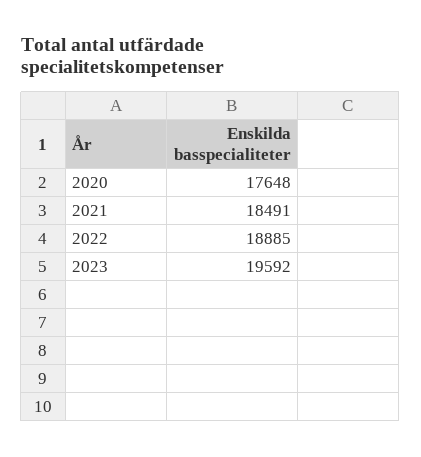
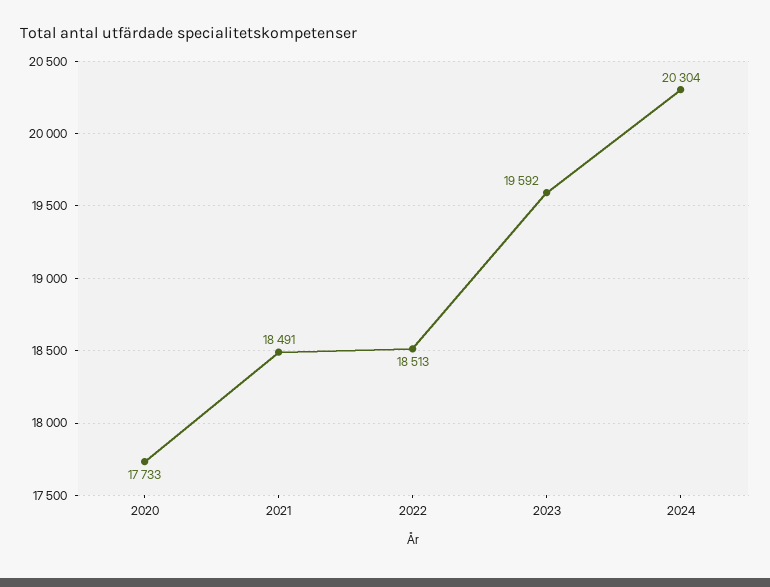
2020: 17648 -> 17733
2022: 18885 -> 18513
2024: none -> 20304

